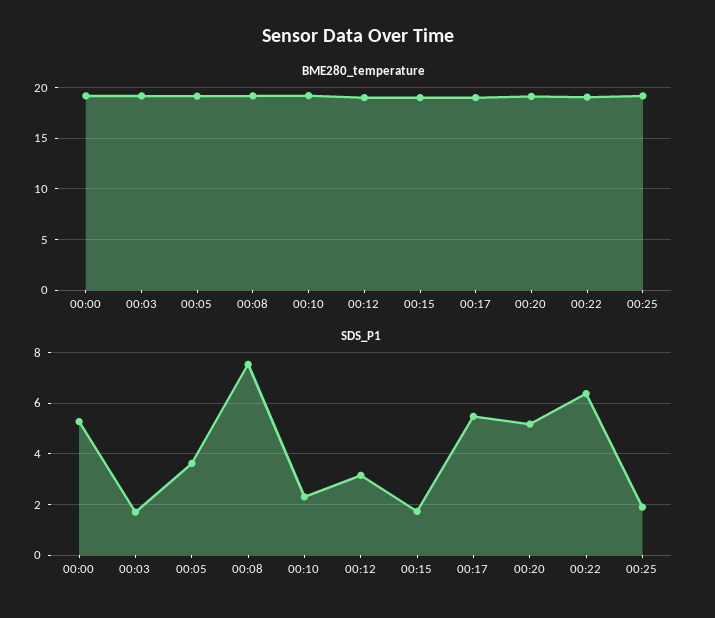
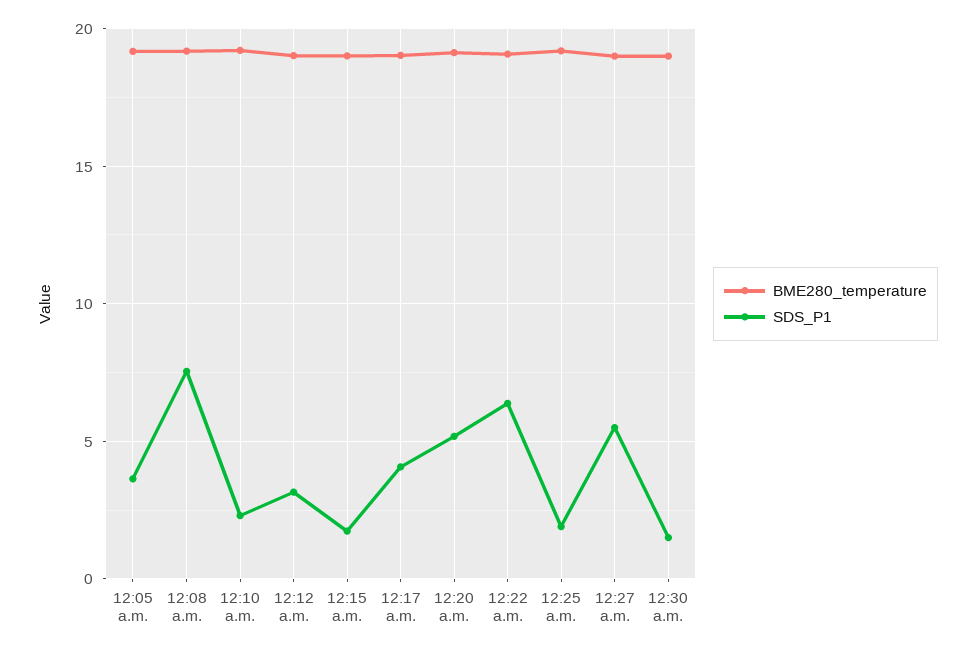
BME280_temperature, 00:00: 19 -> none
BME280_temperature, 00:03: 19 -> none
SDS_P1, 00:00: 5.25 -> none
SDS_P1, 00:03: 1.75 -> none
SDS_P1, 00:17: 5.5 -> 4
BME280_temperature, 12:27 a.m.: none -> 19
SDS_P1, 12:27 a.m.: none -> 5.5
BME280_temperature, 12:30 a.m.: none -> 19
SDS_P1, 12:30 a.m.: none -> 1.5

